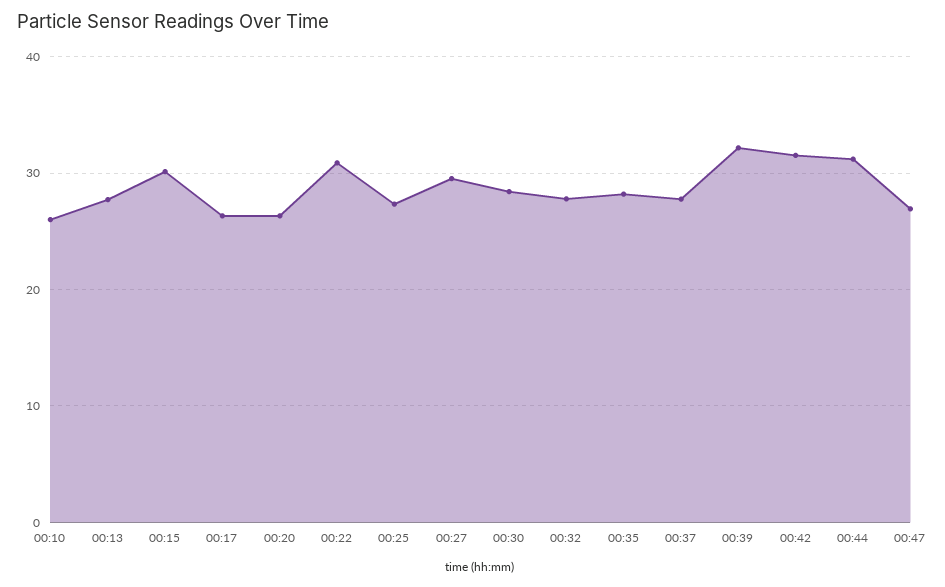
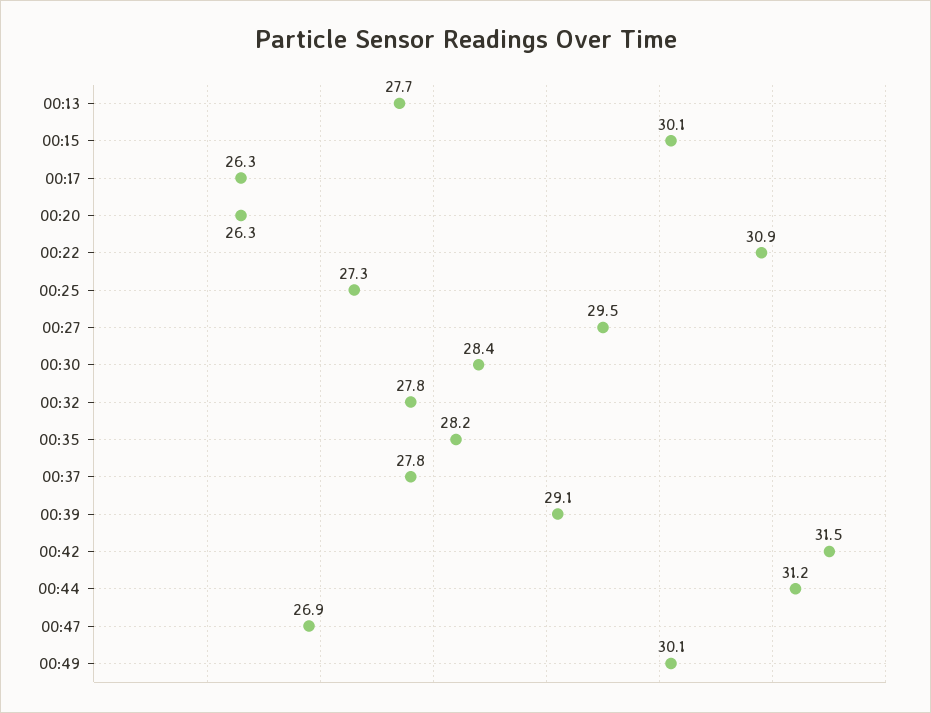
00:10: 26 -> none
00:39: 32 -> 29.1
00:49: none -> 30.1

